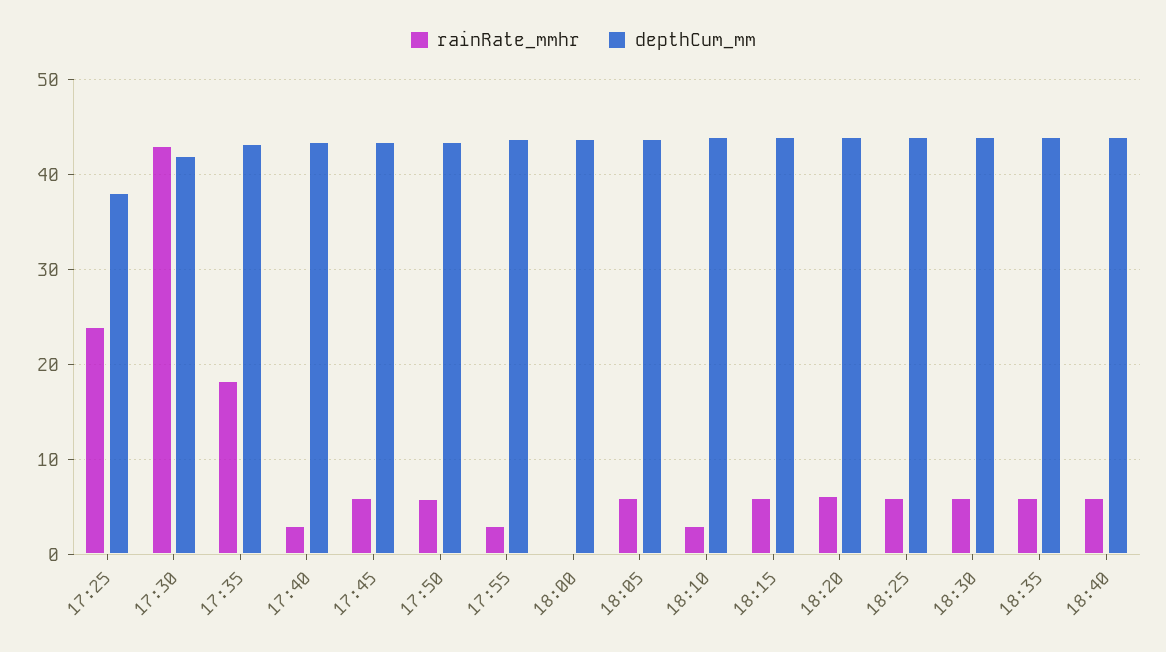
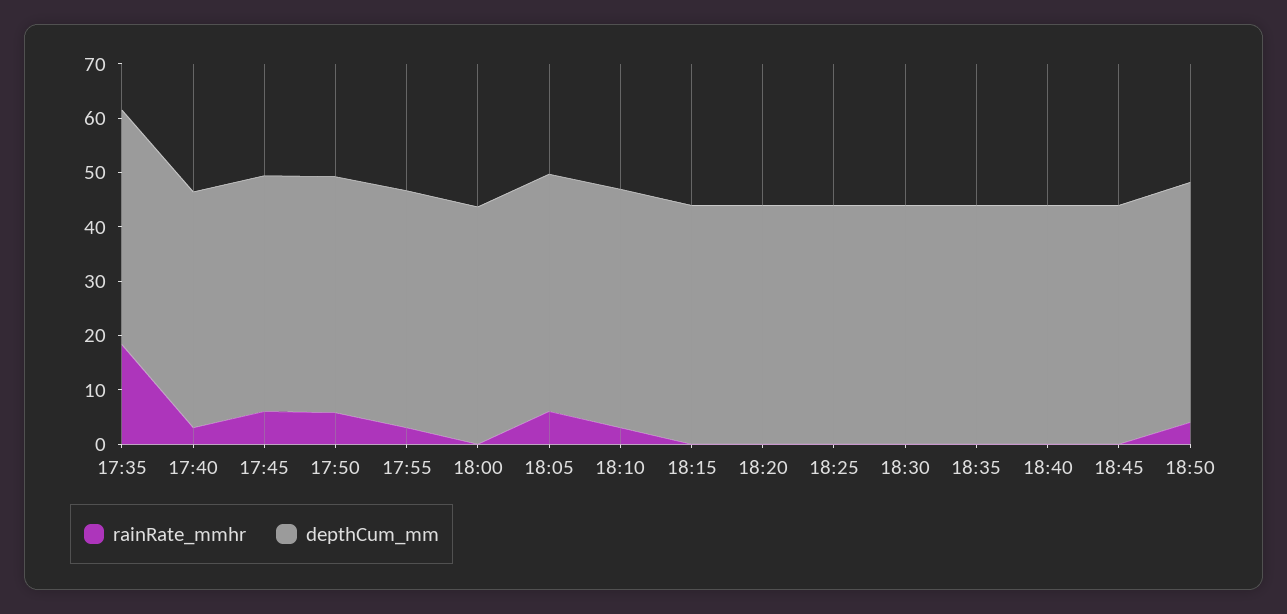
rainRate_mmhr, 17:25: 24 -> none
depthCum_mm, 17:25: 38 -> none
rainRate_mmhr, 17:30: 43 -> none
depthCum_mm, 17:30: 42 -> none
rainRate_mmhr, 18:15: 6 -> 0
rainRate_mmhr, 18:20: 6 -> 0
rainRate_mmhr, 18:25: 6 -> 0
rainRate_mmhr, 18:30: 6 -> 0
rainRate_mmhr, 18:35: 6 -> 0
rainRate_mmhr, 18:40: 6 -> 0
rainRate_mmhr, 18:45: none -> 0
depthCum_mm, 18:45: none -> 44
rainRate_mmhr, 18:50: none -> 4
depthCum_mm, 18:50: none -> 44

